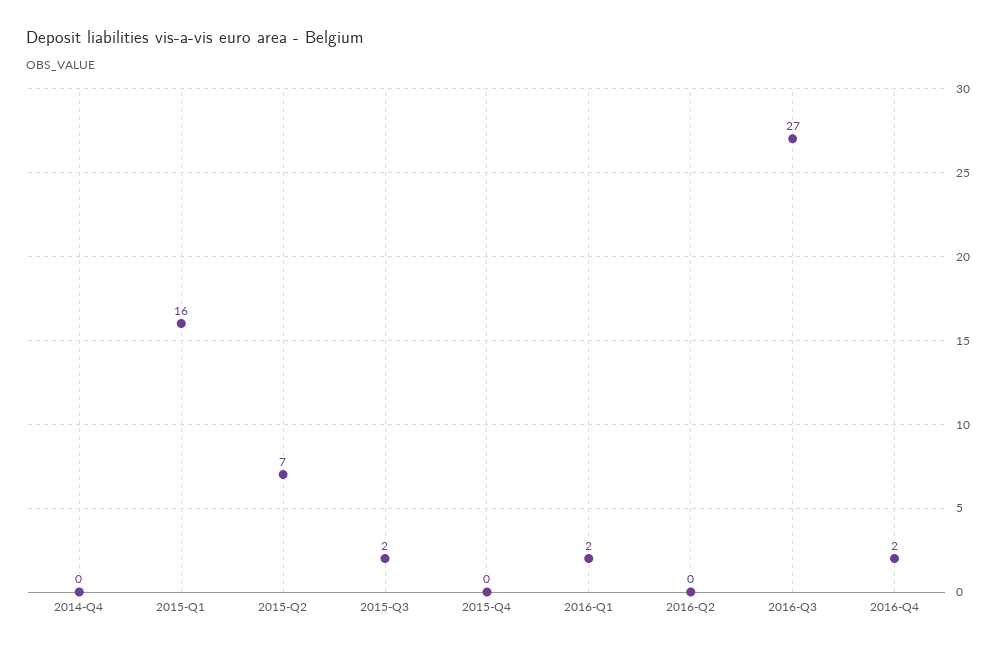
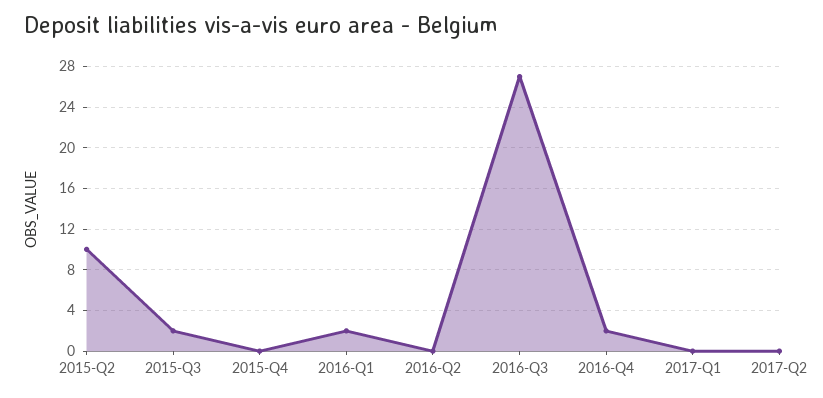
2014-Q4: 0 -> none
2015-Q1: 16 -> none
2015-Q2: 7 -> 10
2017-Q1: none -> 0
2017-Q2: none -> 0

